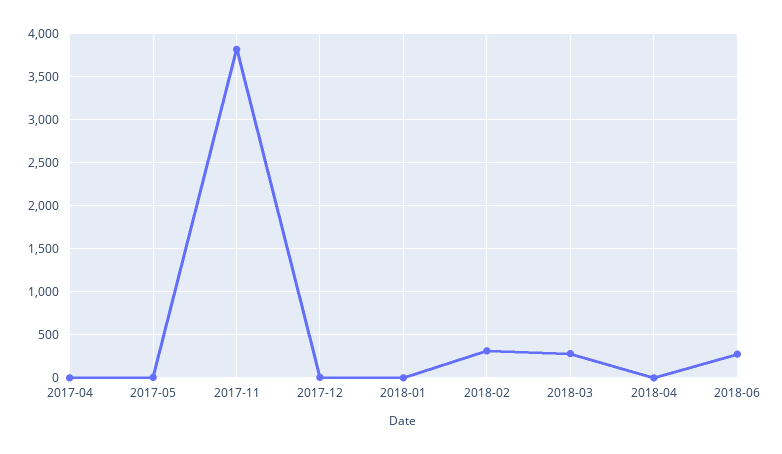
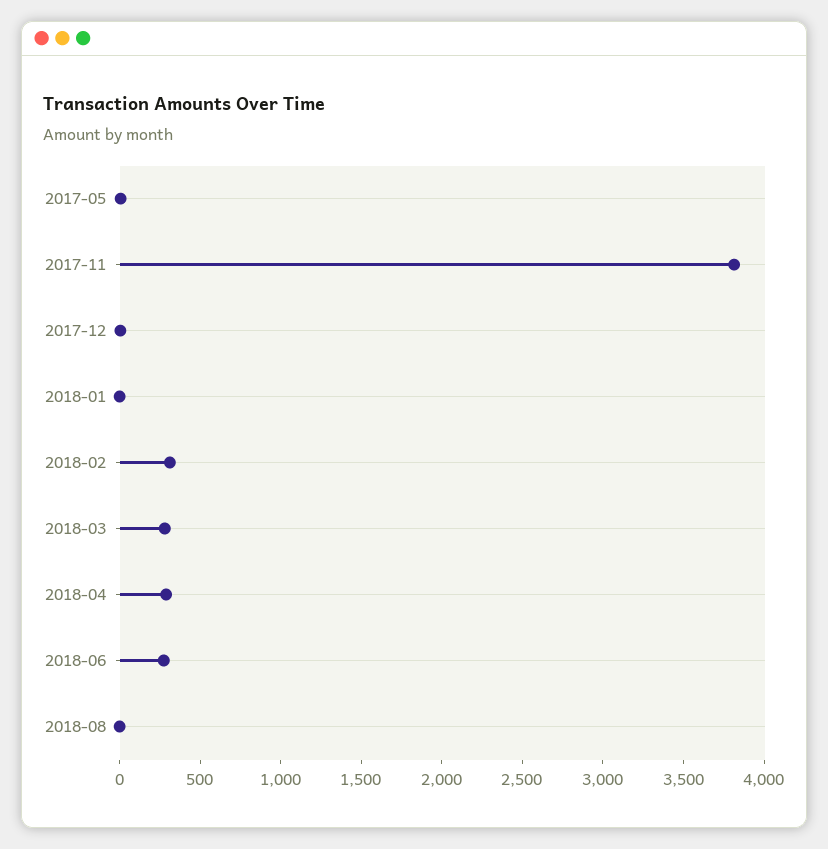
2017-04: 0 -> none
2018-04: 0 -> 300
2018-08: none -> 0

